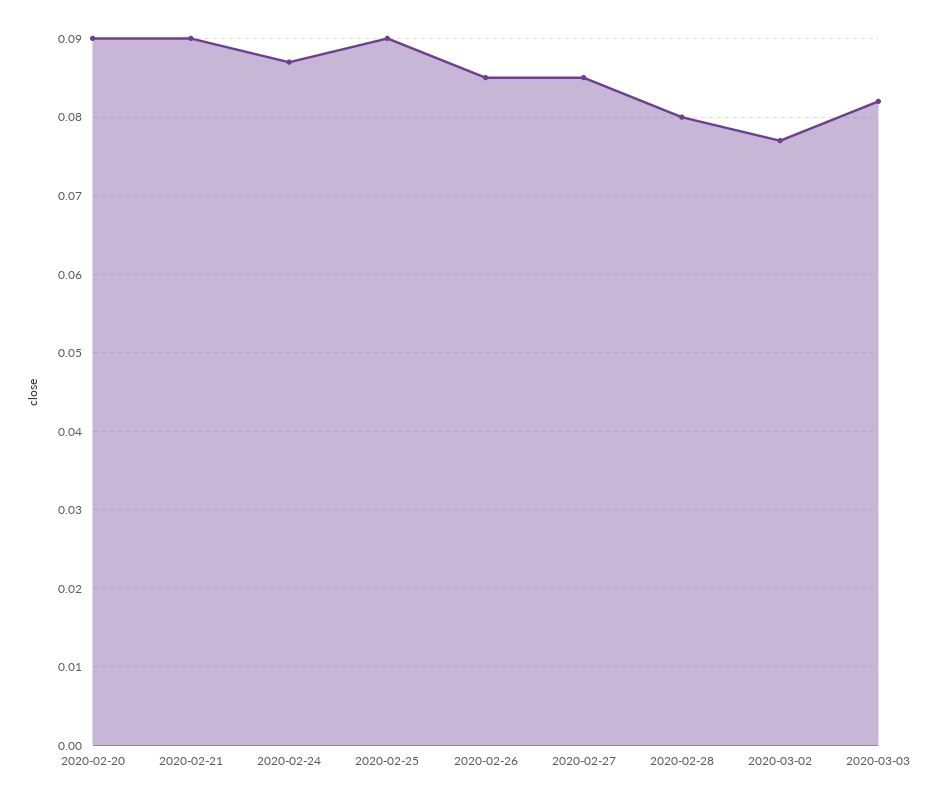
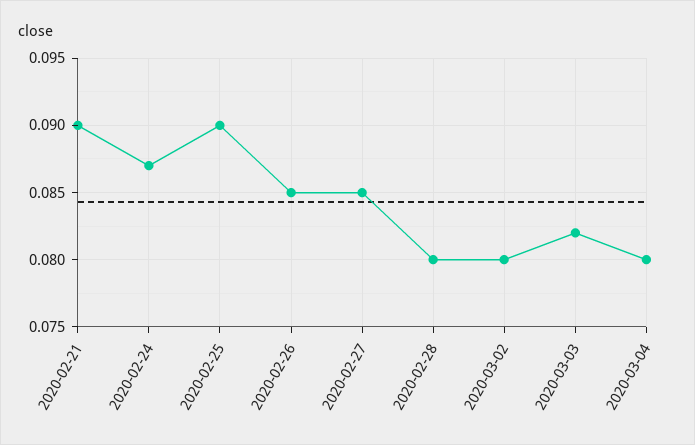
2020-02-20: 0.09 -> none
2020-03-02: 0.077 -> 0.08
2020-03-04: none -> 0.08

